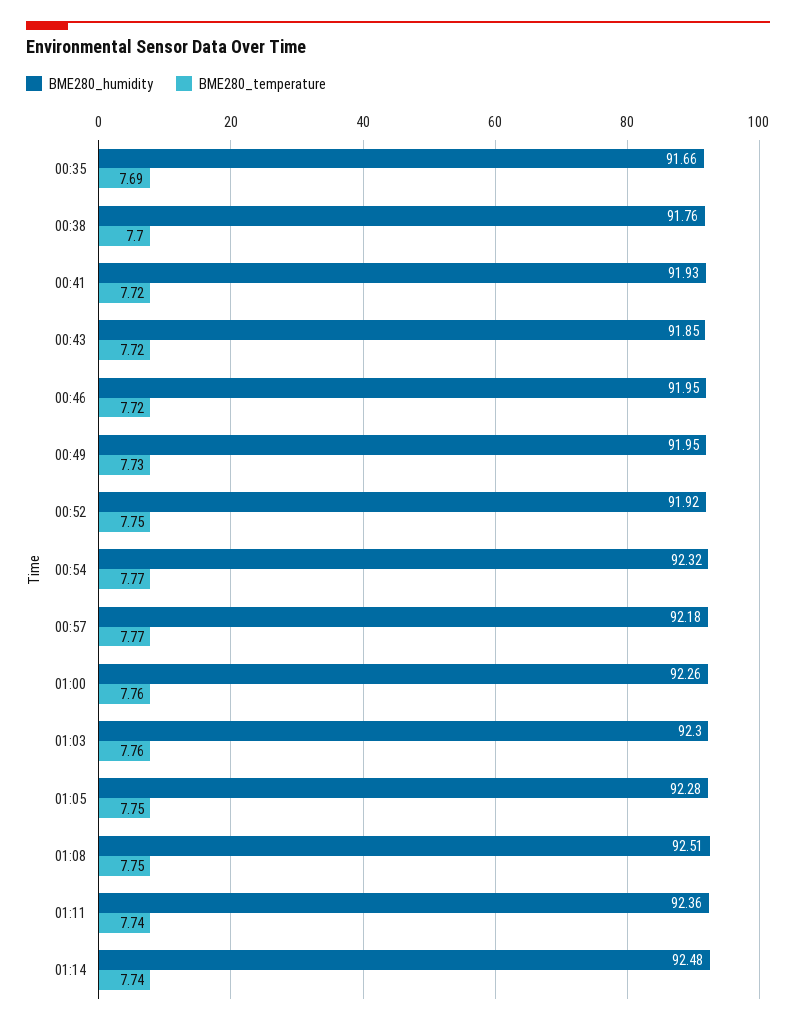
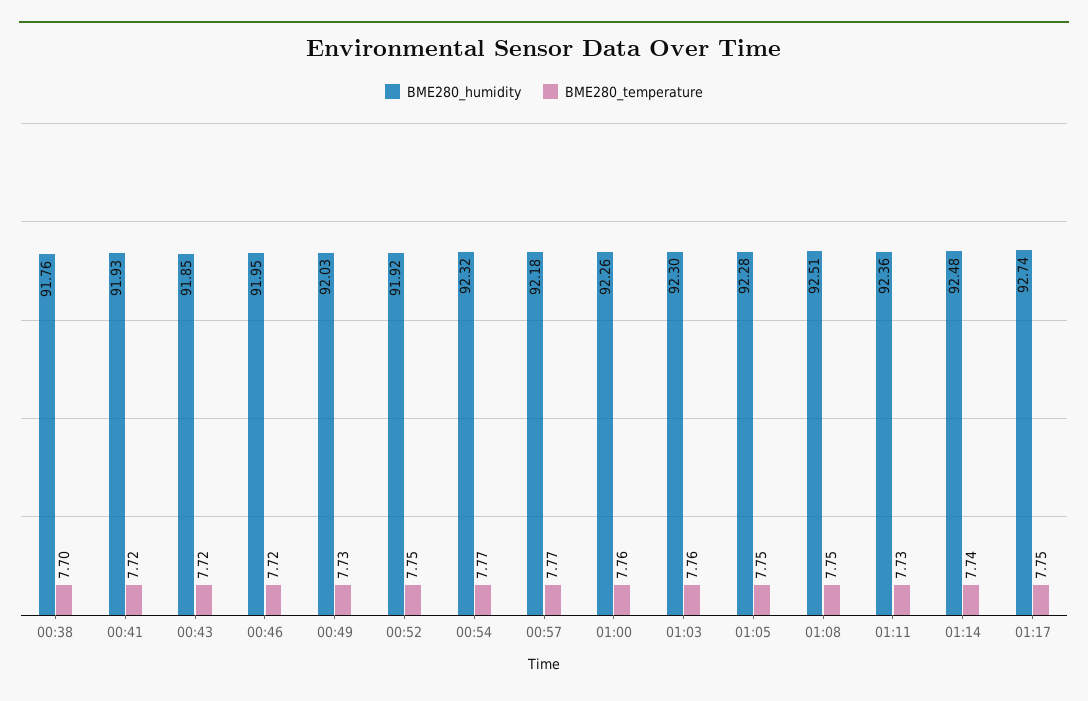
BME280_humidity, 00:35: 91.66 -> none
BME280_temperature, 00:35: 7.69 -> none
BME280_humidity, 00:49: 91.95 -> 92.03
BME280_temperature, 01:11: 7.74 -> 7.73
BME280_humidity, 01:17: none -> 92.74
BME280_temperature, 01:17: none -> 7.75

